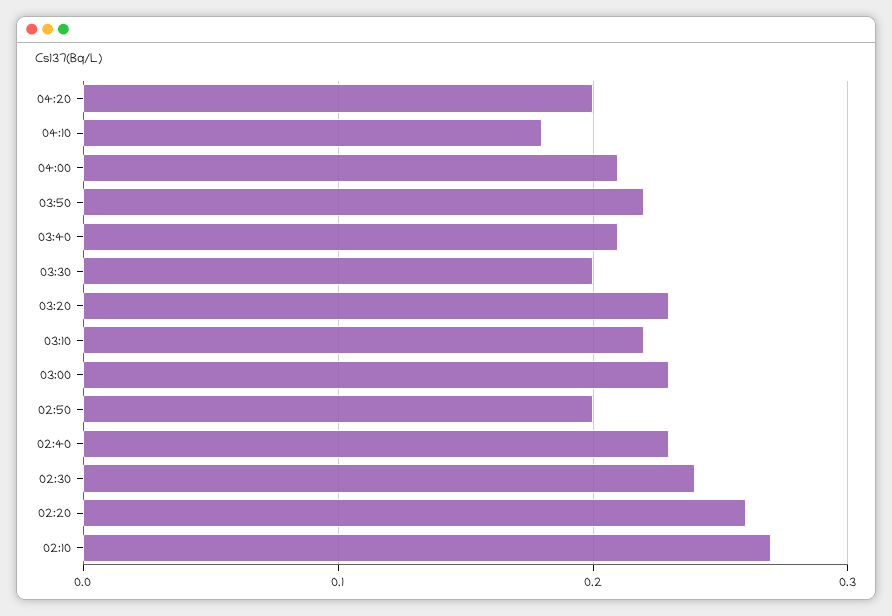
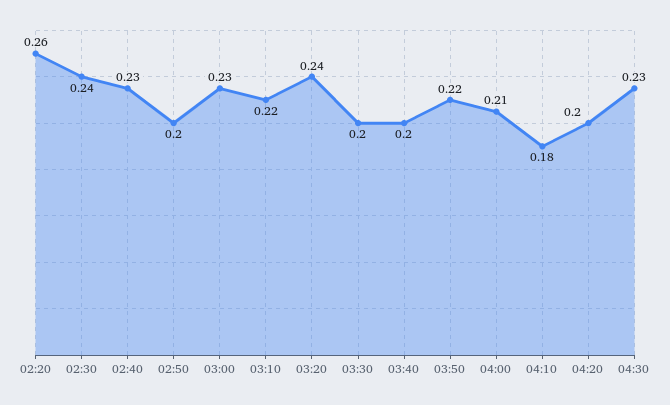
03:40: 0.21 -> 0.2
03:20: 0.23 -> 0.24
02:10: 0.27 -> none
04:30: none -> 0.23

